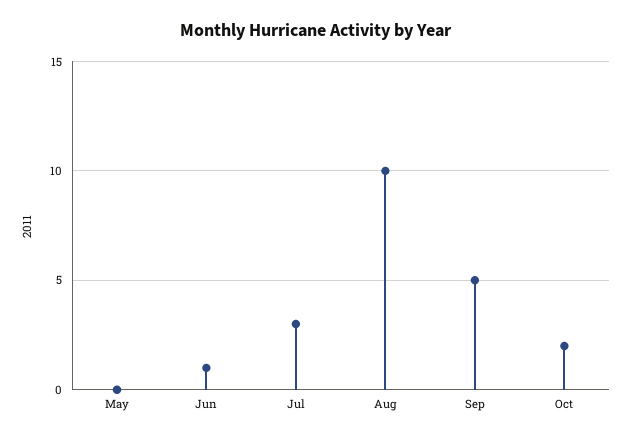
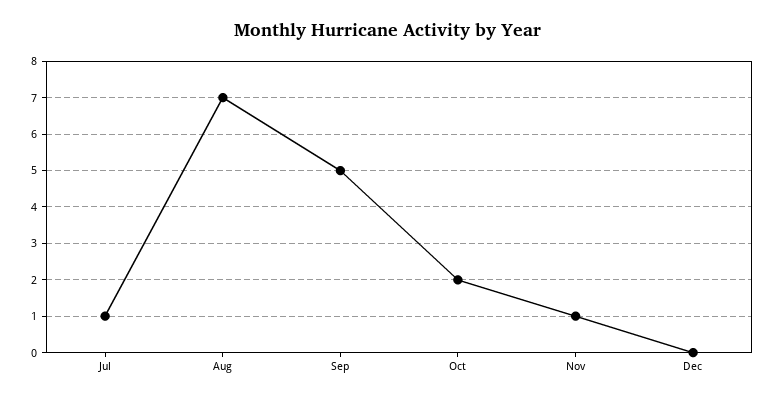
May: 0 -> none
Jun: 1 -> none
Jul: 3 -> 1
Aug: 10 -> 7
Nov: none -> 1
Dec: none -> 0

